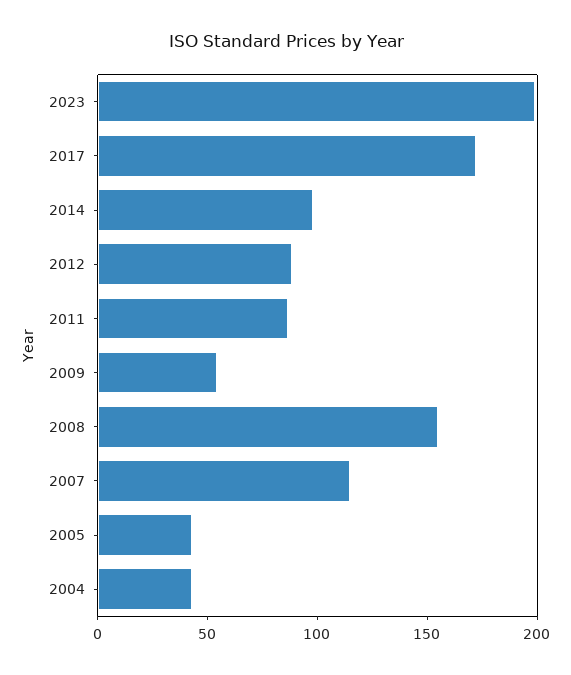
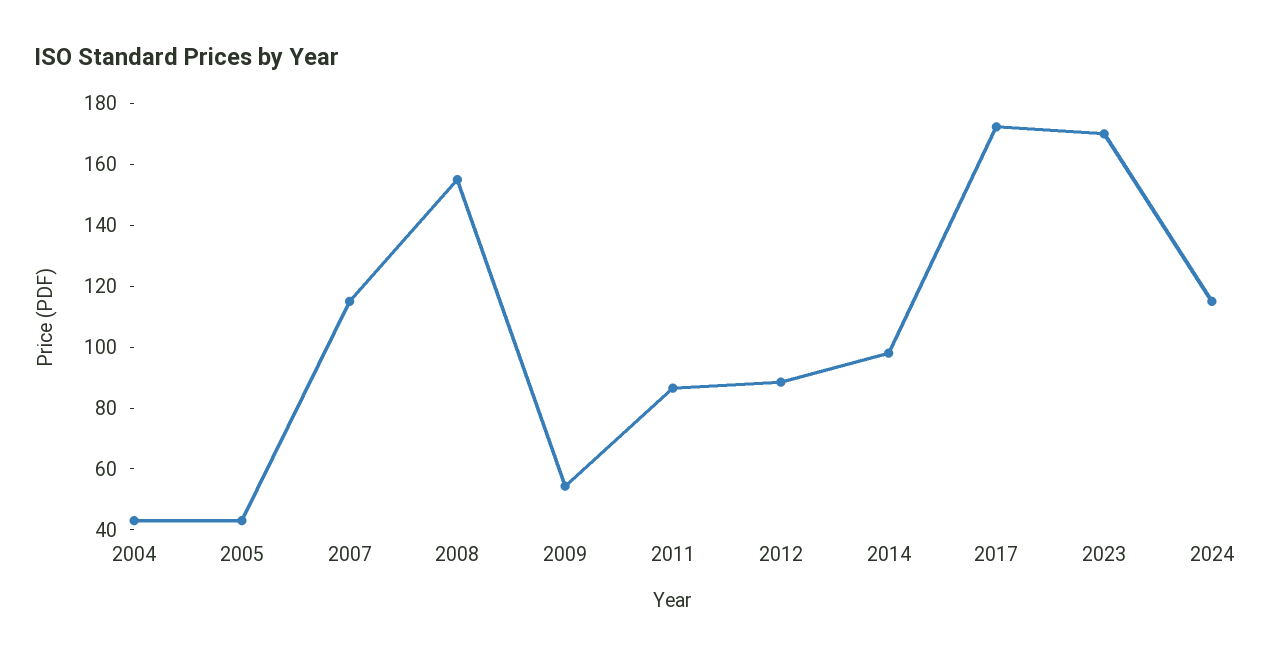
2023: 200 -> 170
2024: none -> 115

